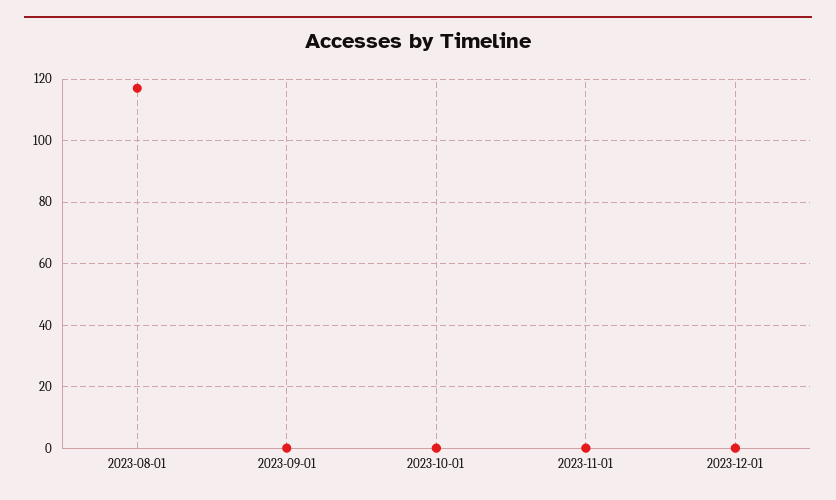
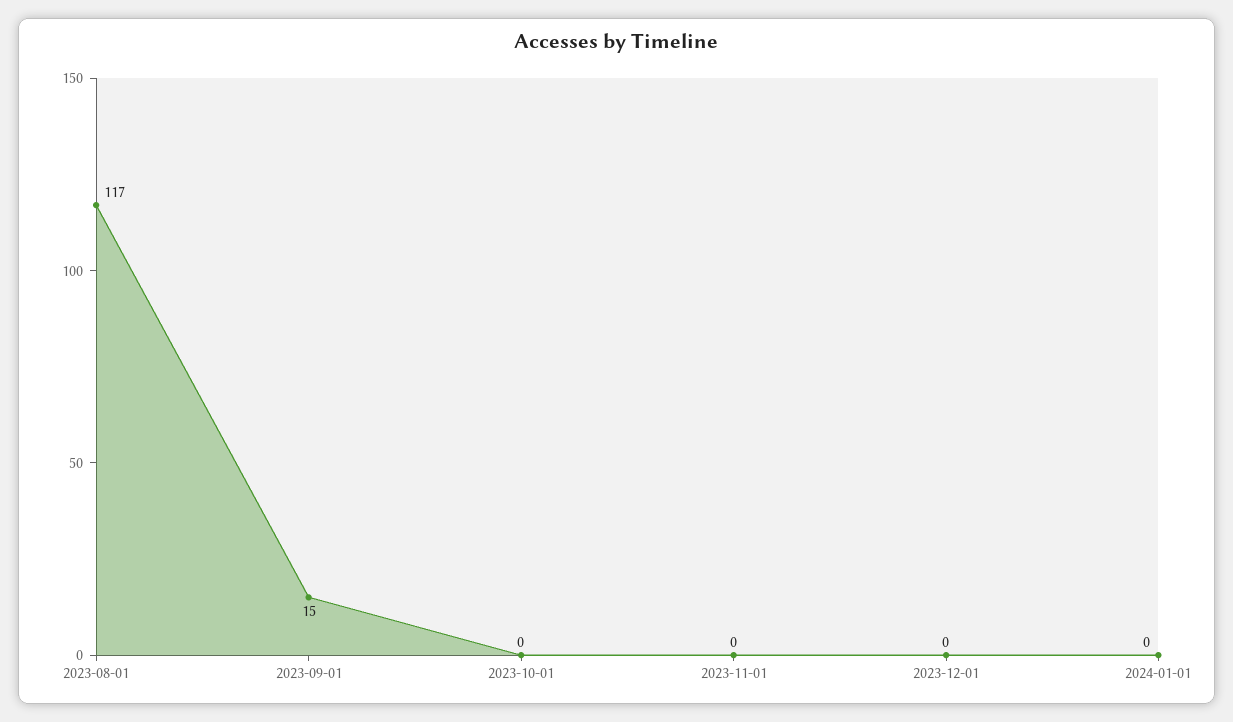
2023-09-01: 0 -> 15
2024-01-01: none -> 0

